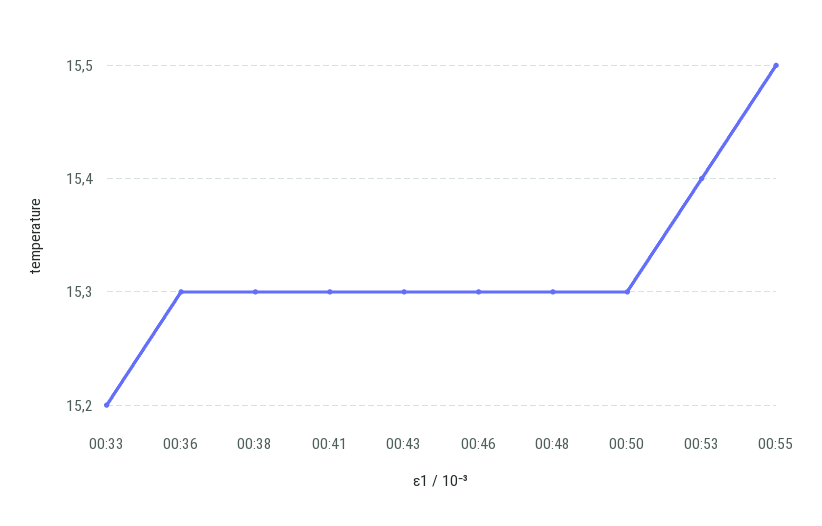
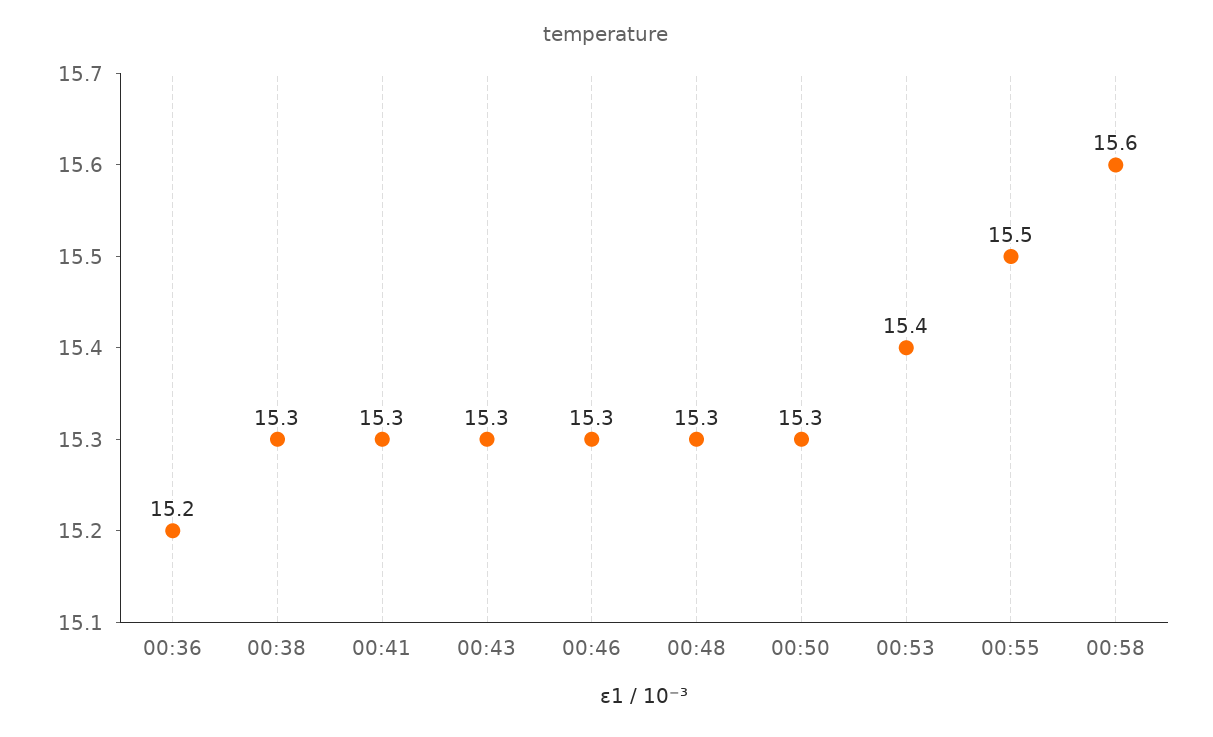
00:33: 15.2 -> none
00:36: 15.3 -> 15.2
00:58: none -> 15.6

